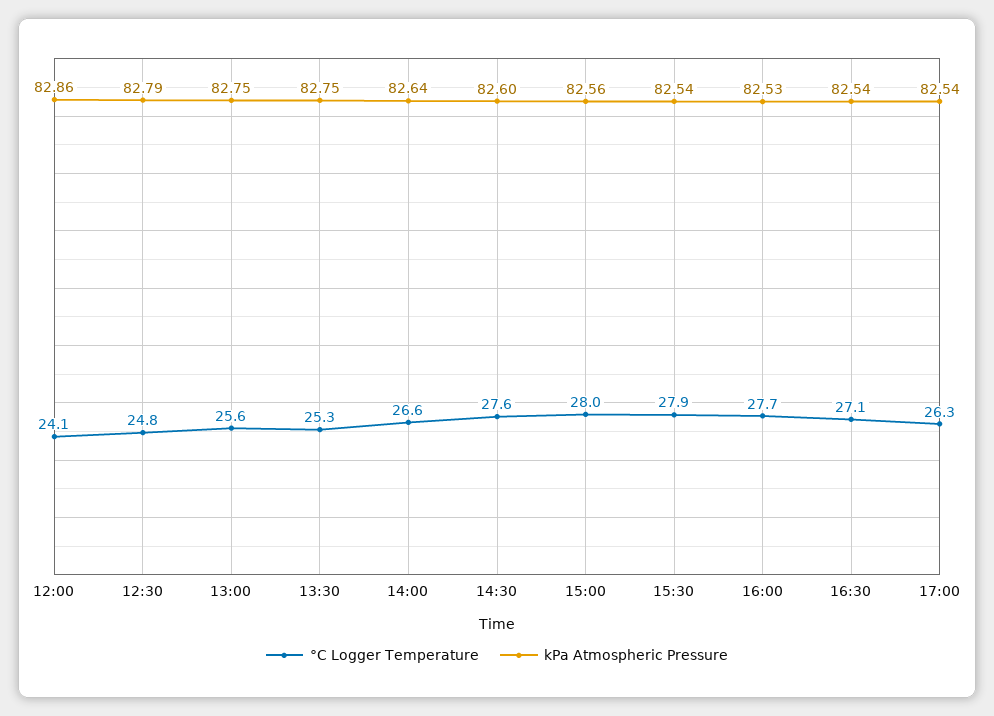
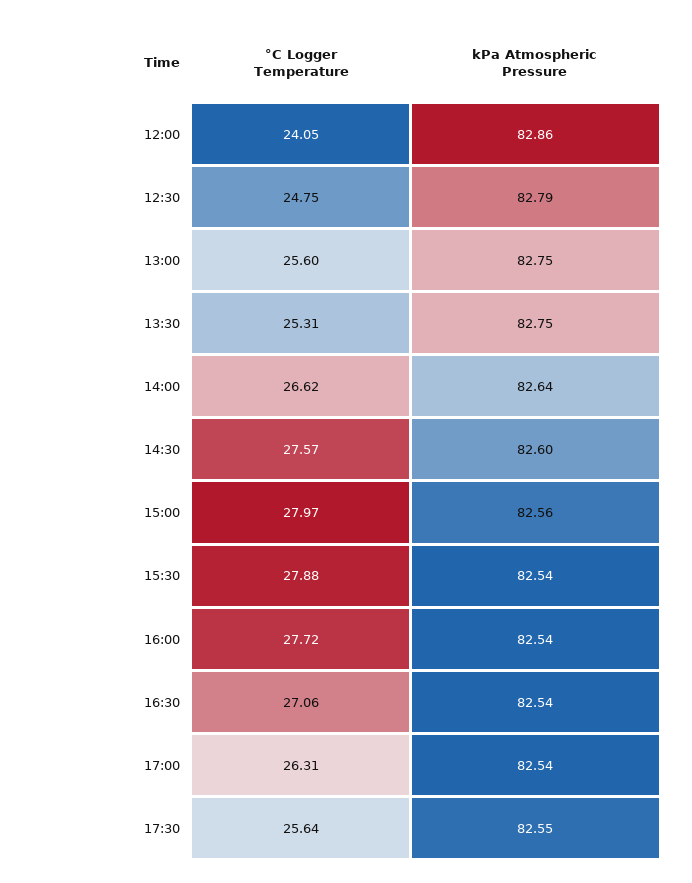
kPa Atmospheric Pressure, 16:00: 82.53 -> 82.54
°C Logger Temperature, 17:30: none -> 25.64
kPa Atmospheric Pressure, 17:30: none -> 82.55

